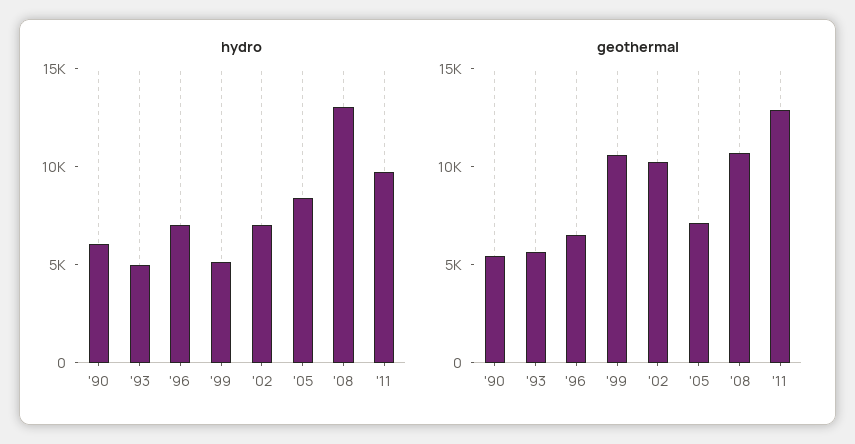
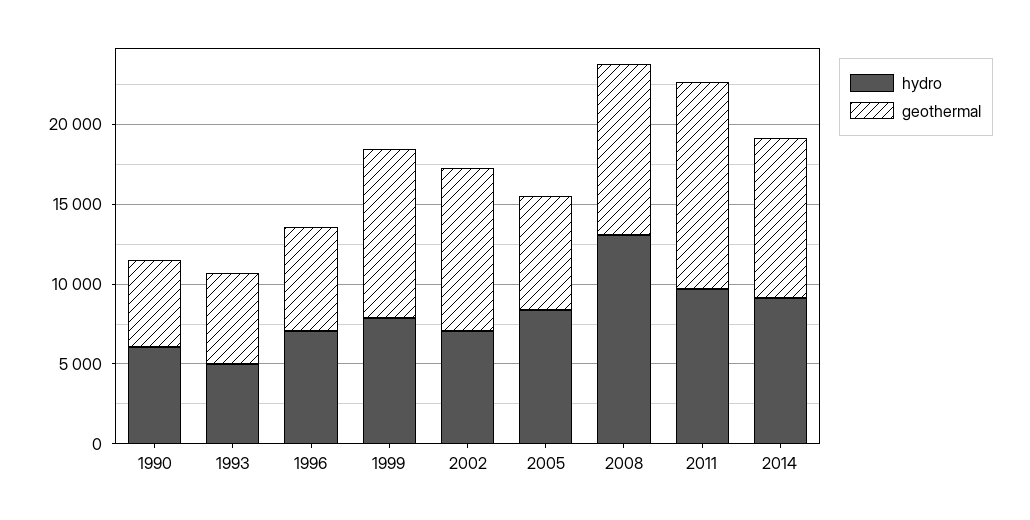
hydro, '99: 5000 -> 8000
hydro, 2014: none -> 9000
geothermal, 2014: none -> 10000

